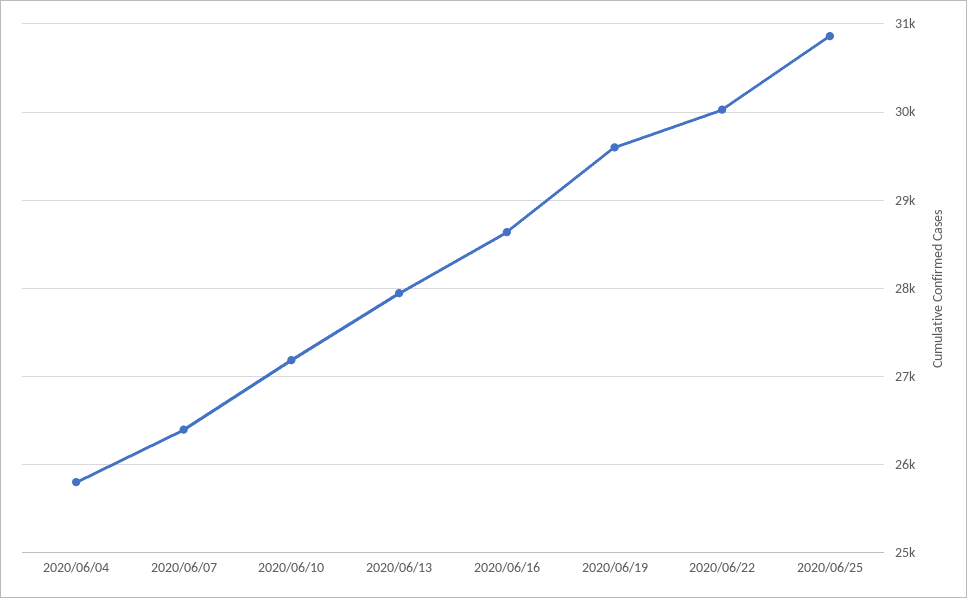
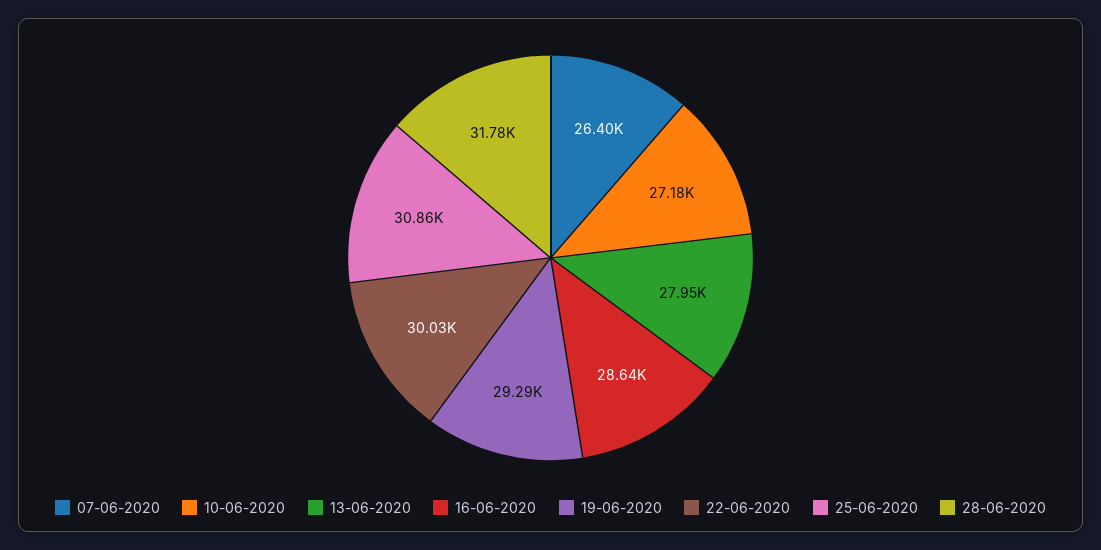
2020/06/04: 25800 -> none
2020/06/19: 29600 -> 29290
28-06-2020: none -> 31780

